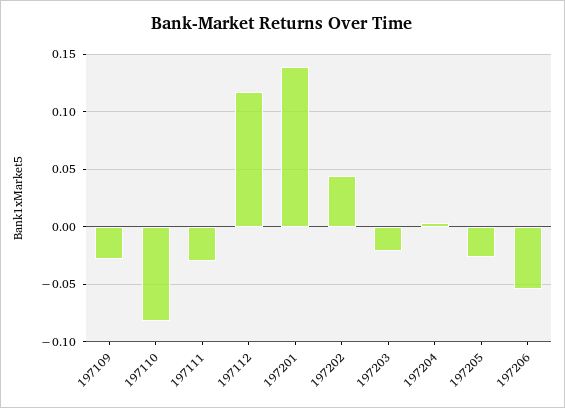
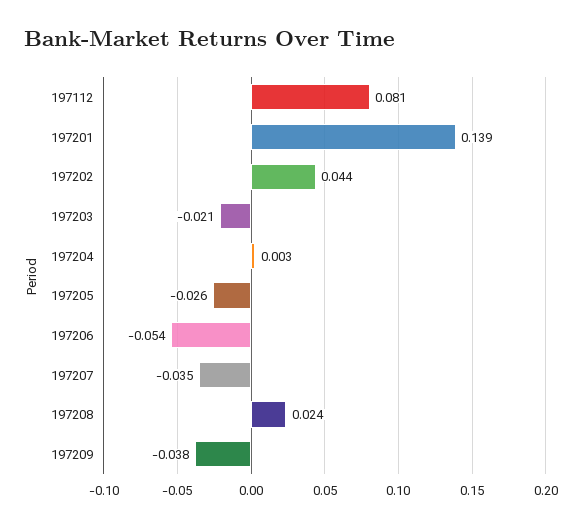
197109: -0.03 -> none
197110: -0.08 -> none
197111: -0.03 -> none
197112: 0.12 -> 0.081
197207: none -> -0.035
197208: none -> 0.024
197209: none -> -0.038

